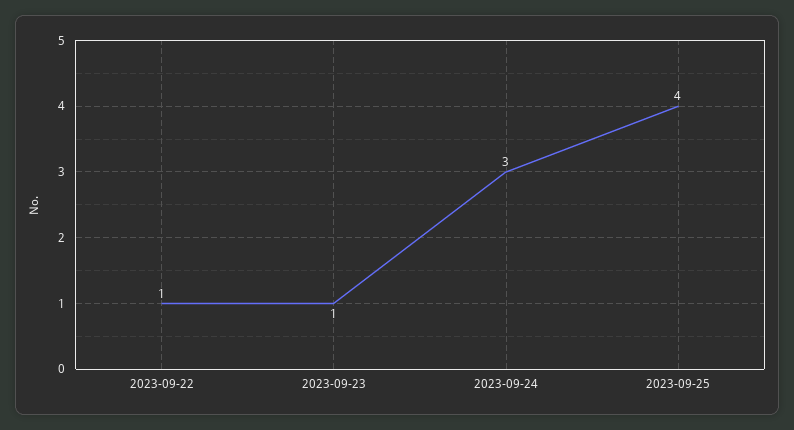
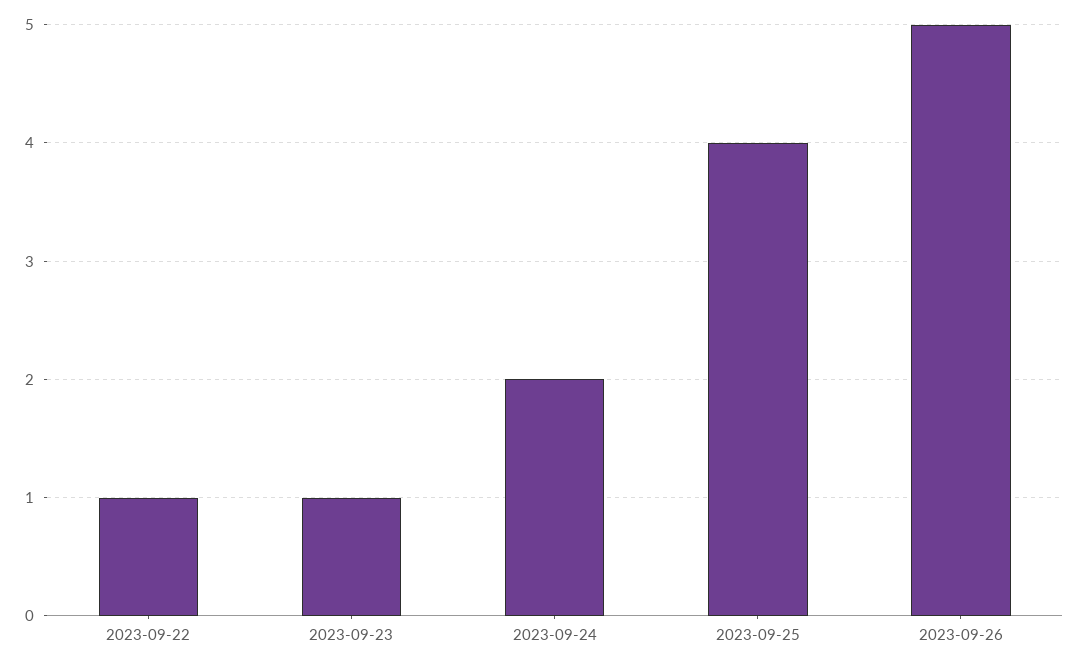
2023-09-24: 3 -> 2
2023-09-26: none -> 5

